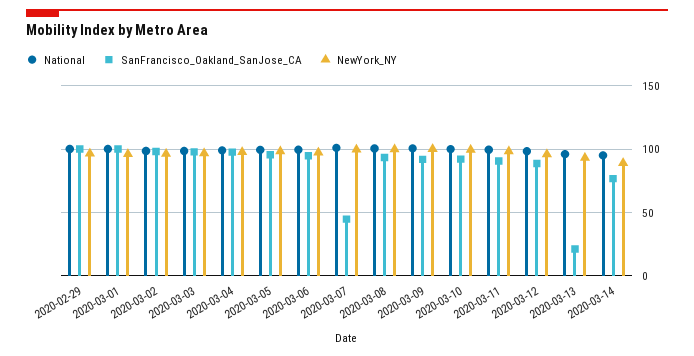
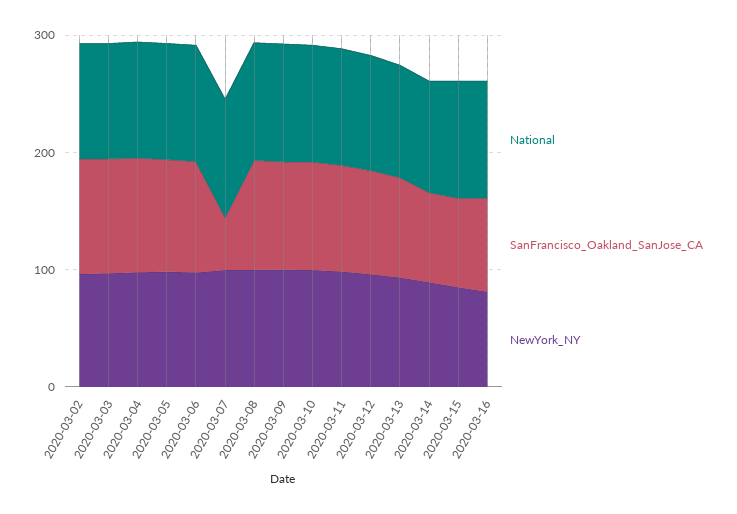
National, 2020-02-29: 100 -> none
SanFrancisco_Oakland_SanJose_CA, 2020-02-29: 100 -> none
NewYork_NY, 2020-02-29: 95 -> none
National, 2020-03-01: 100 -> none
SanFrancisco_Oakland_SanJose_CA, 2020-03-01: 100 -> none
NewYork_NY, 2020-03-01: 95 -> none
SanFrancisco_Oakland_SanJose_CA, 2020-03-13: 20 -> 80
National, 2020-03-15: none -> 100
SanFrancisco_Oakland_SanJose_CA, 2020-03-15: none -> 80
NewYork_NY, 2020-03-15: none -> 80
National, 2020-03-16: none -> 100
SanFrancisco_Oakland_SanJose_CA, 2020-03-16: none -> 80
NewYork_NY, 2020-03-16: none -> 80

